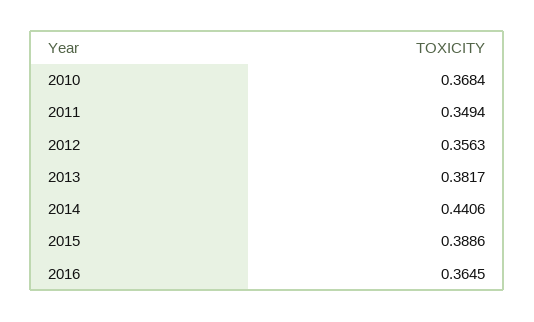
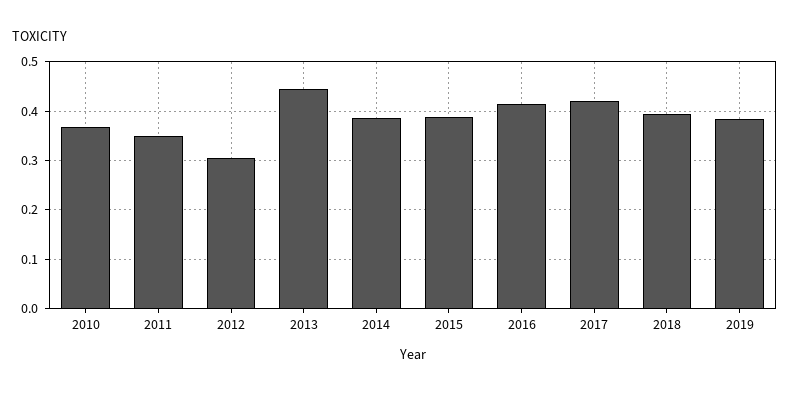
2012: 0.3563 -> 0.3
2013: 0.3817 -> 0.44
2014: 0.4406 -> 0.38
2016: 0.3645 -> 0.42
2017: none -> 0.42
2018: none -> 0.4
2019: none -> 0.38

